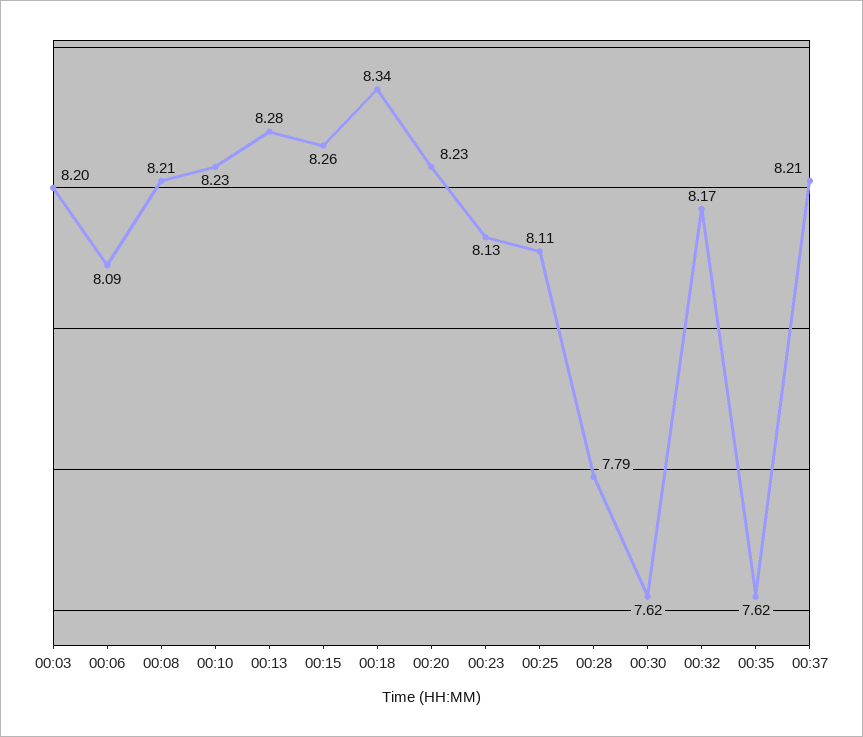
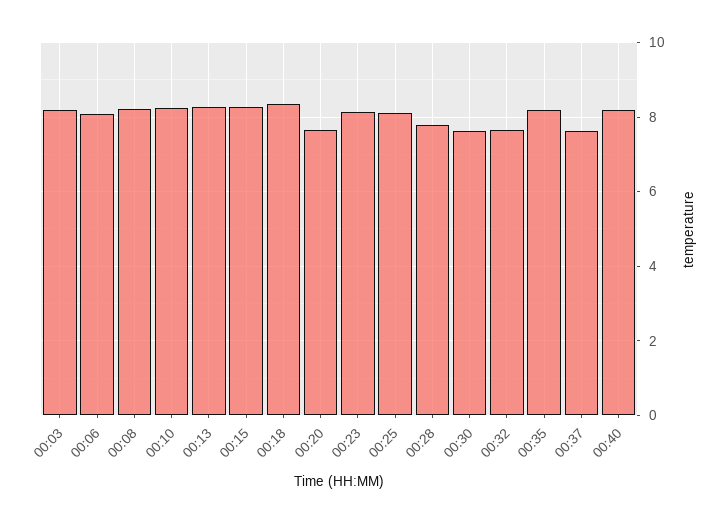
00:20: 8.23 -> 7.6
00:32: 8.17 -> 7.6
00:35: 7.62 -> 8.2
00:37: 8.21 -> 7.6
00:40: none -> 8.2

